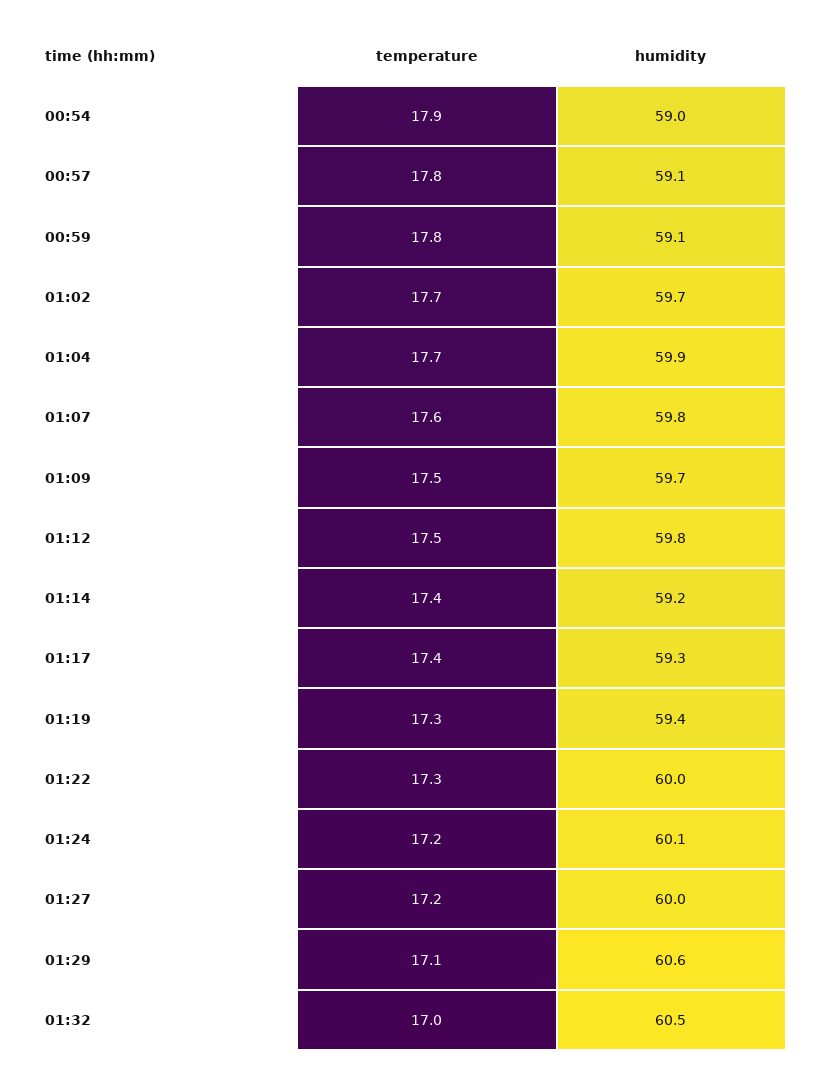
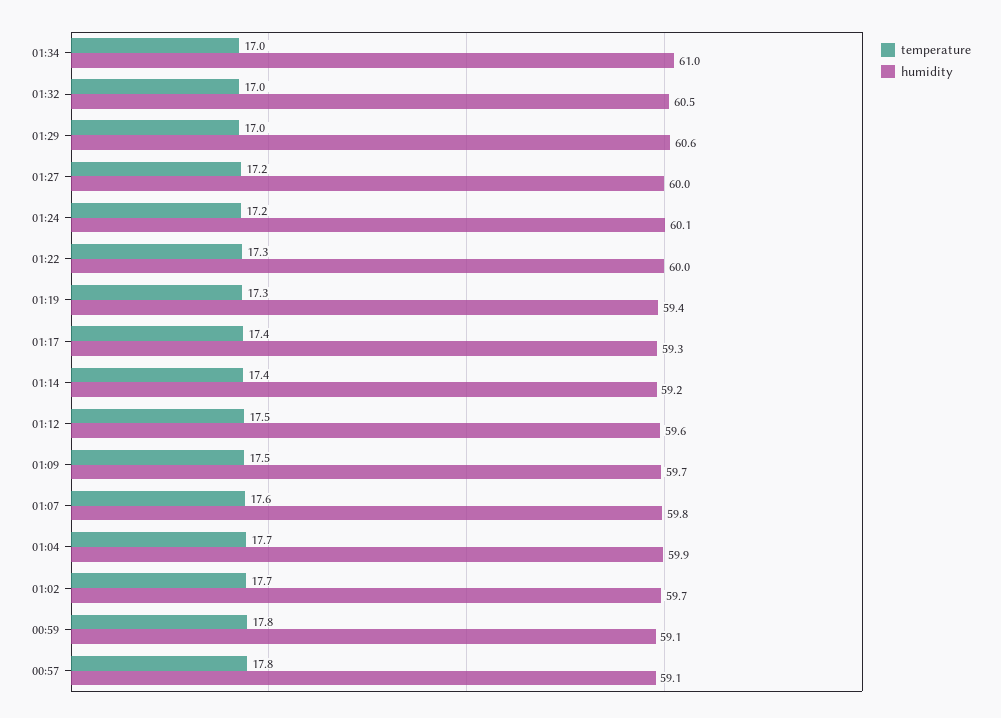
temperature, 00:54: 17.9 -> none
humidity, 00:54: 59 -> none
humidity, 01:12: 59.8 -> 59.6
temperature, 01:29: 17.1 -> 17
temperature, 01:34: none -> 17
humidity, 01:34: none -> 61

